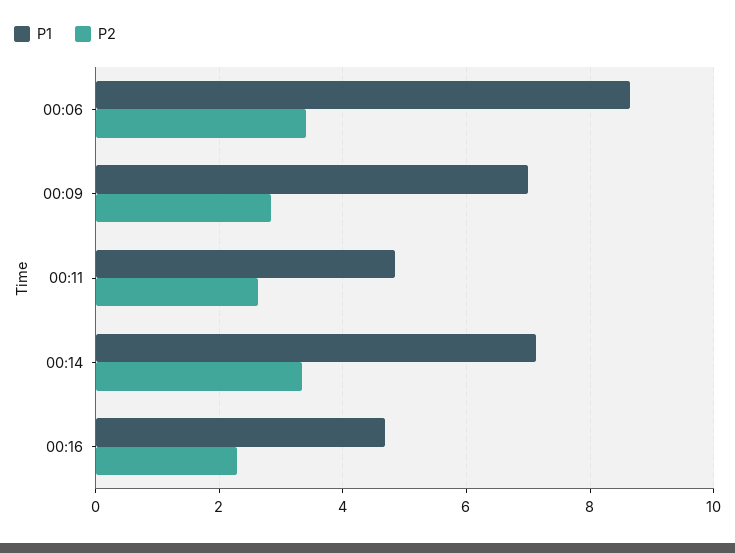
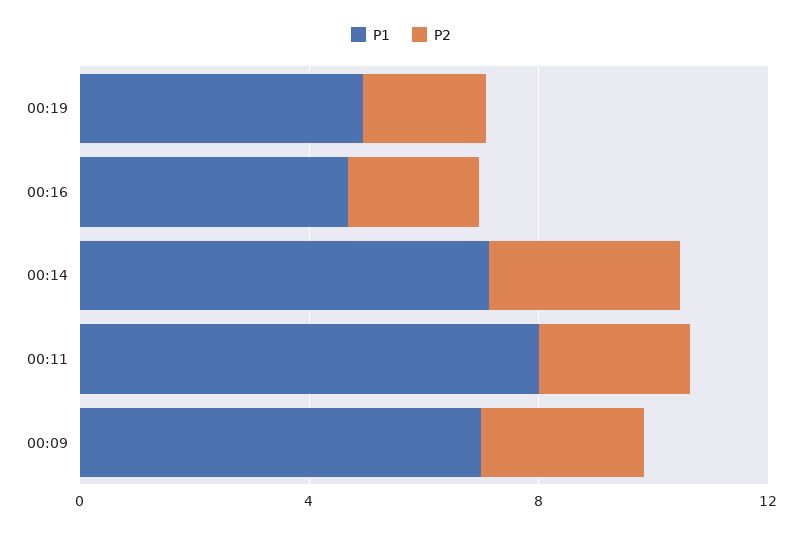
P1, 00:06: 8.6 -> none
P2, 00:06: 3.4 -> none
P1, 00:11: 4.8 -> 8
P1, 00:19: none -> 5
P2, 00:19: none -> 2

